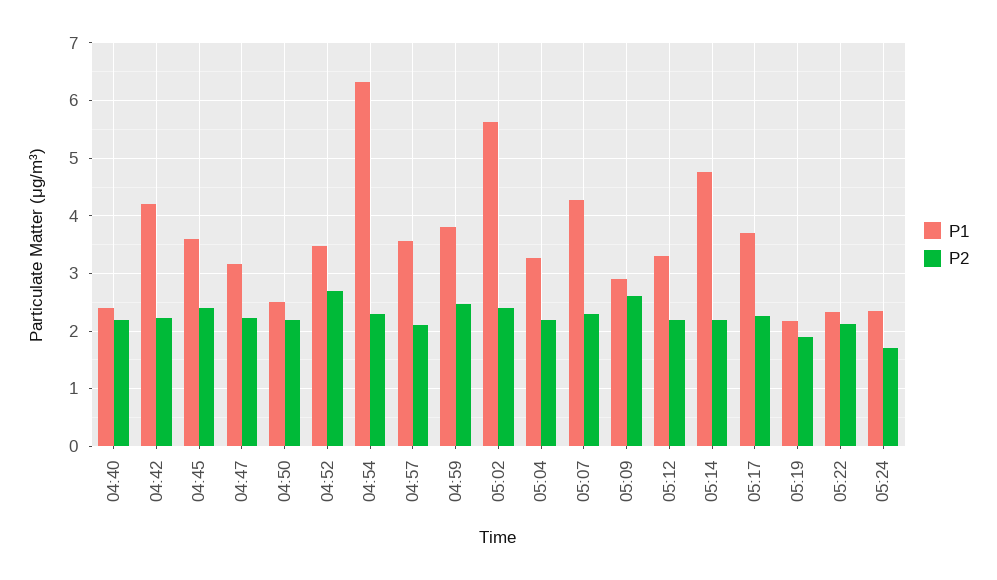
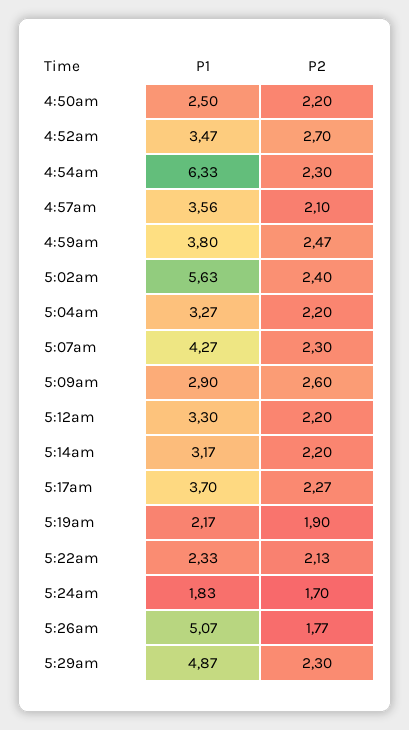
P1, 04:40: 2.4 -> none
P2, 04:40: 2.2 -> none
P1, 04:42: 4.2 -> none
P2, 04:42: 2.2 -> none
P1, 04:45: 3.6 -> none
P2, 04:45: 2.4 -> none
P1, 04:47: 3.2 -> none
P2, 04:47: 2.2 -> none
P1, 05:14: 4.8 -> 3.17
P1, 05:24: 2.4 -> 1.83
P1, 5:26am: none -> 5.07
P2, 5:26am: none -> 1.77
P1, 5:29am: none -> 4.87
P2, 5:29am: none -> 2.3

